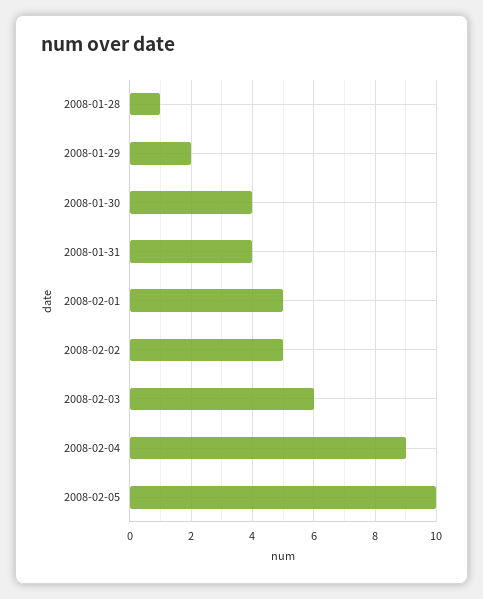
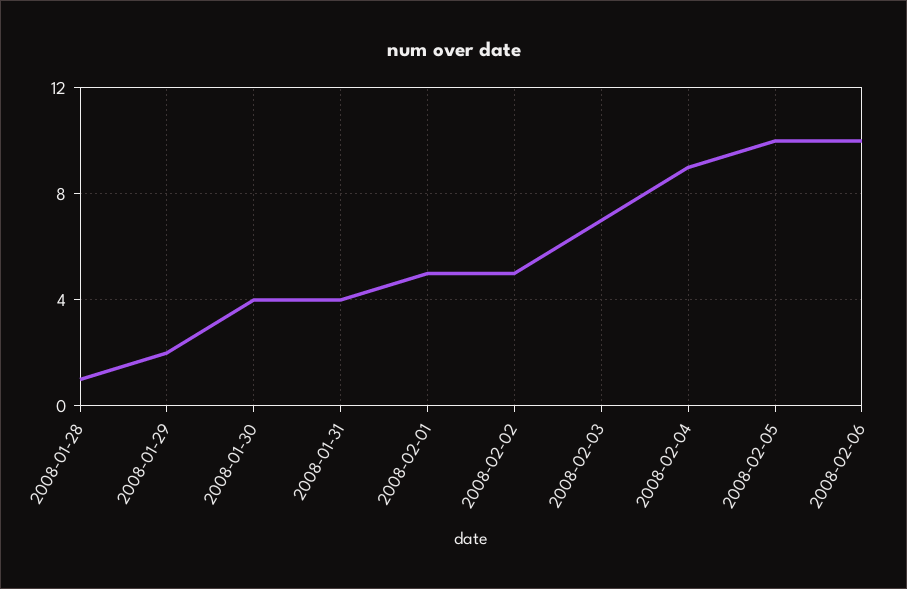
2008-02-03: 6 -> 7
2008-02-06: none -> 10

